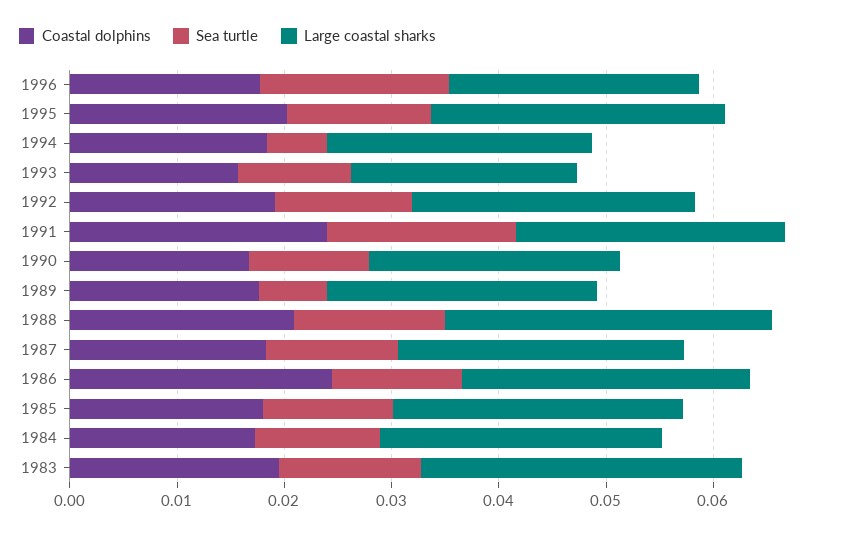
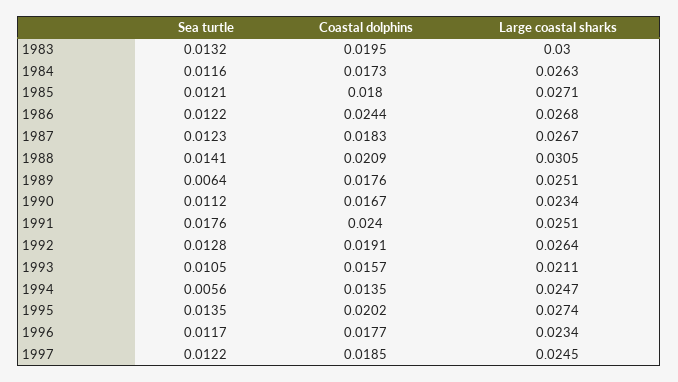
Sea turtle, 1996: 0.018 -> 0.0117
Coastal dolphins, 1994: 0.018 -> 0.0135
Sea turtle, 1997: none -> 0.0122
Coastal dolphins, 1997: none -> 0.0185
Large coastal sharks, 1997: none -> 0.0245

